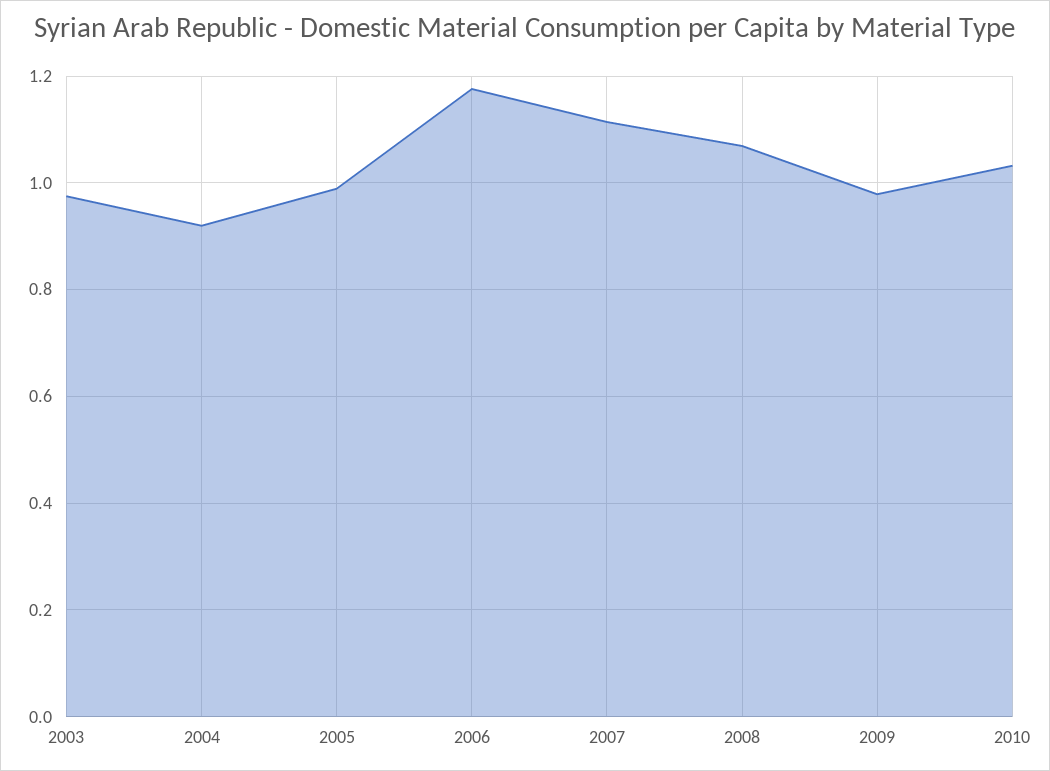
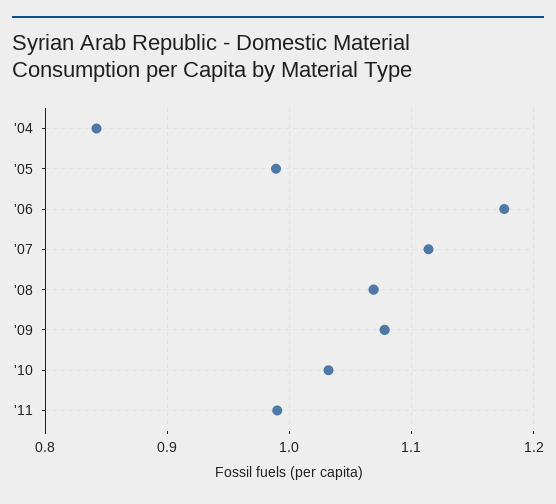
2003: 0.98 -> none
2004: 0.92 -> 0.84
2009: 0.98 -> 1.08
'11: none -> 0.99

